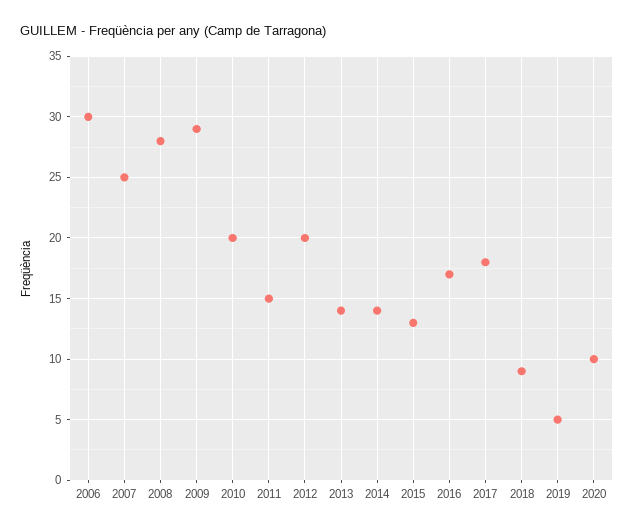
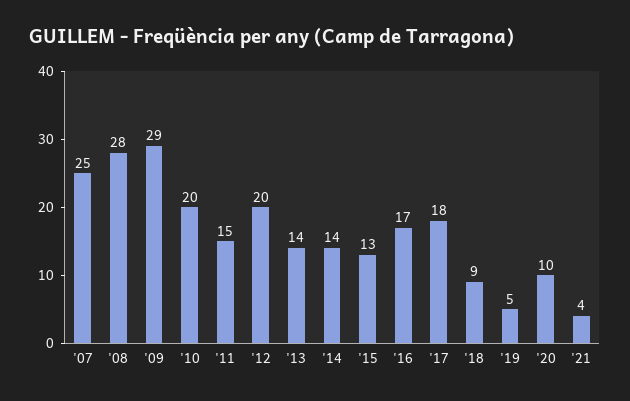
2006: 30 -> none
'21: none -> 4

